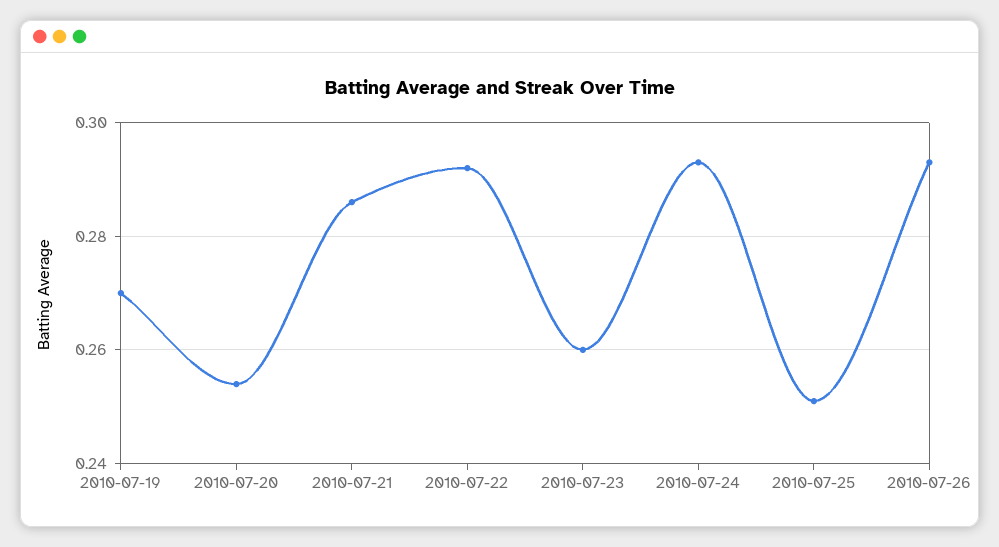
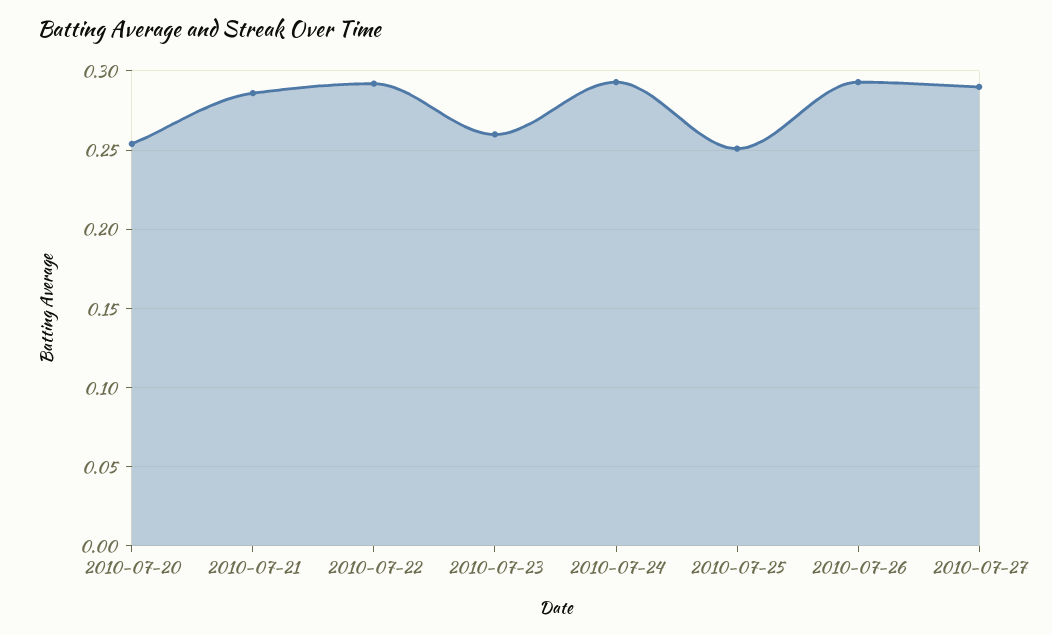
2010-07-19: 0.27 -> none
2010-07-27: none -> 0.29

